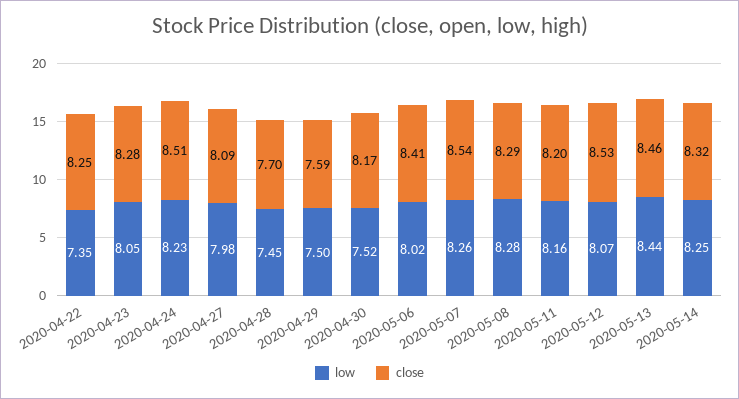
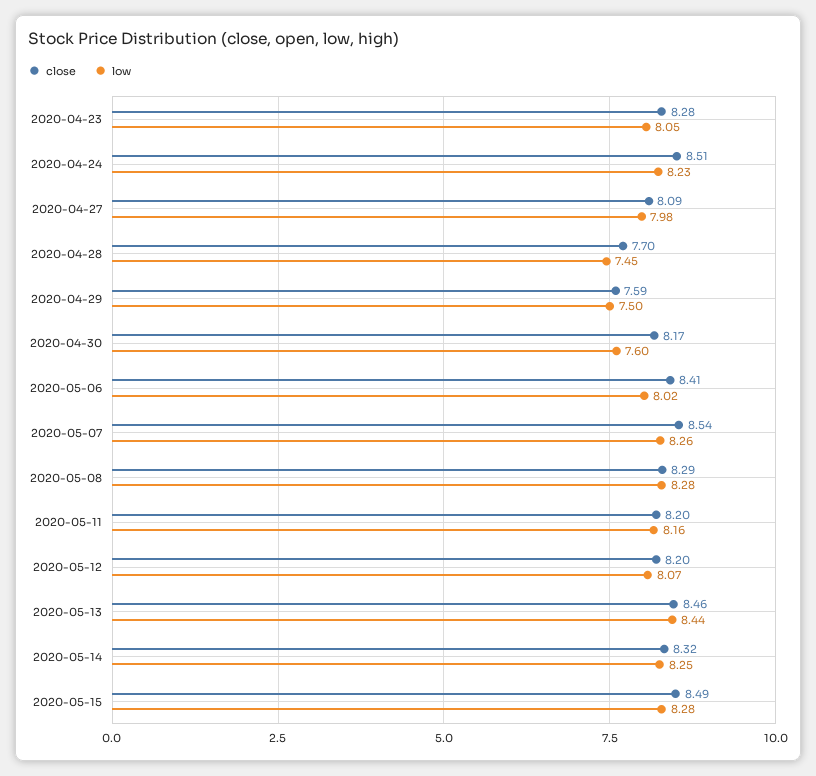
low, 2020-04-22: 7.35 -> none
close, 2020-04-22: 8.25 -> none
low, 2020-04-30: 7.52 -> 7.6
close, 2020-05-12: 8.53 -> 8.2
close, 2020-05-15: none -> 8.49
low, 2020-05-15: none -> 8.28

